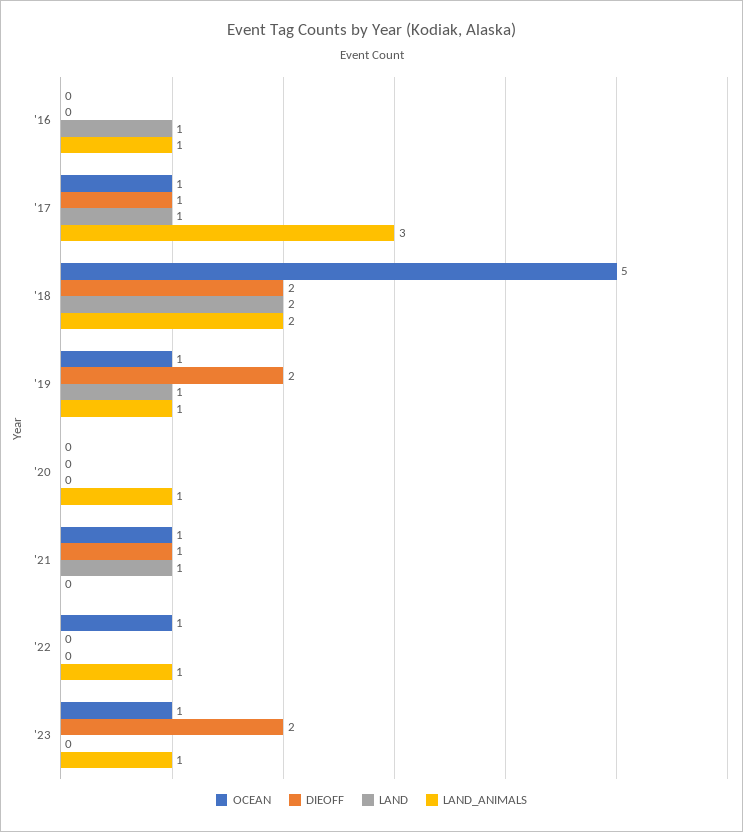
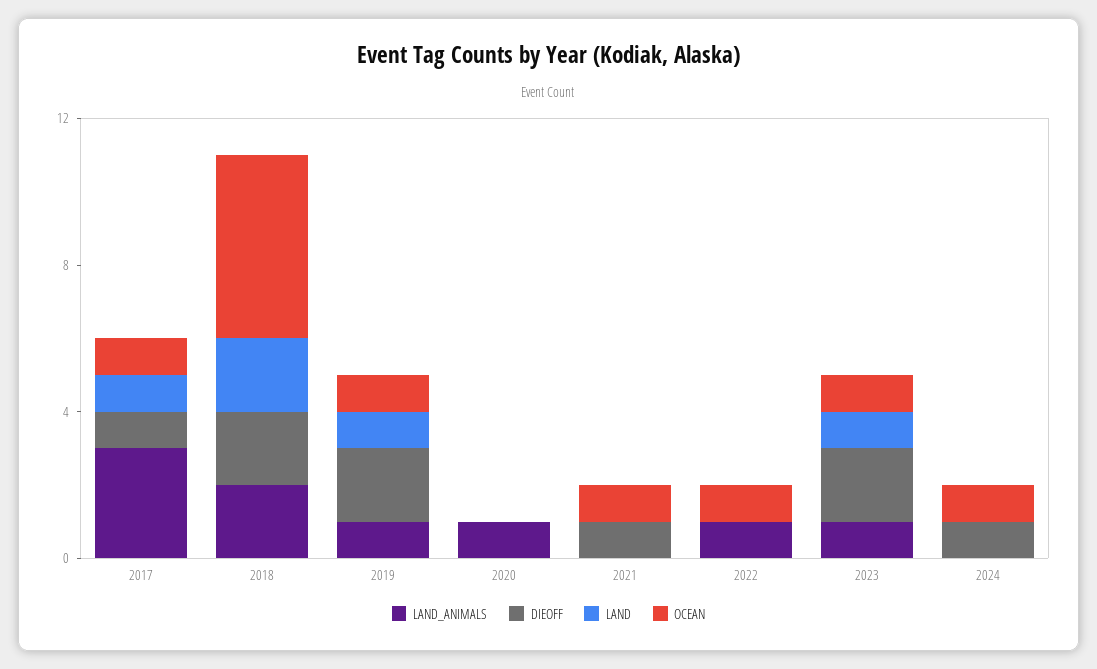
OCEAN, '16: 0 -> none
DIEOFF, '16: 0 -> none
LAND, '16: 1 -> none
LAND_ANIMALS, '16: 1 -> none
LAND, '21: 1 -> 0
LAND, '23: 0 -> 1
LAND_ANIMALS, 2024: none -> 0
DIEOFF, 2024: none -> 1
LAND, 2024: none -> 0
OCEAN, 2024: none -> 1

